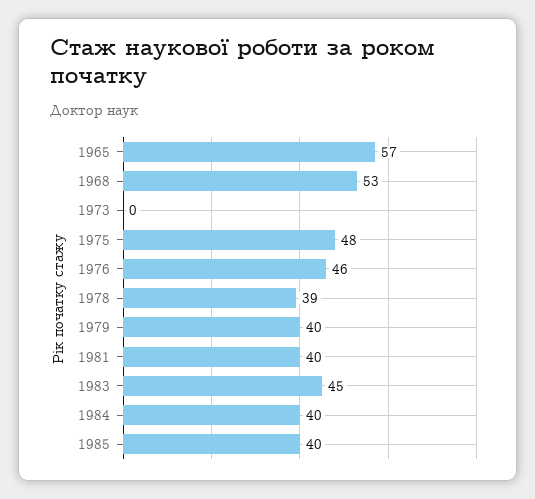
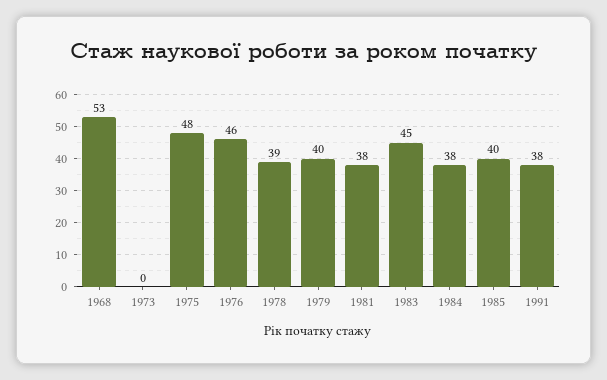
1965: 57 -> none
1981: 40 -> 38
1984: 40 -> 38
1991: none -> 38

